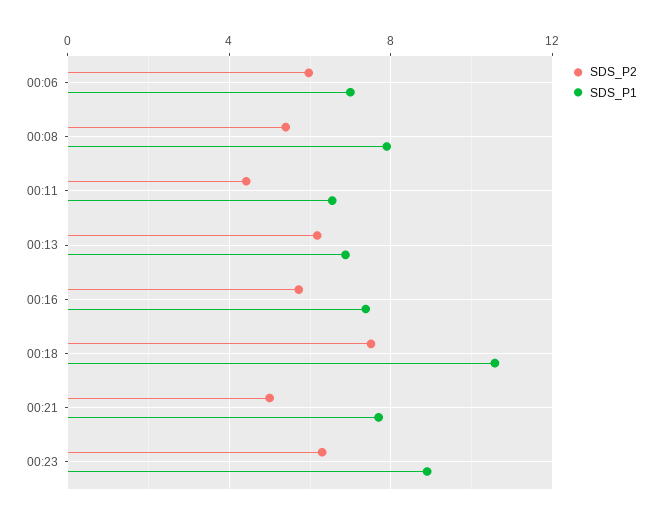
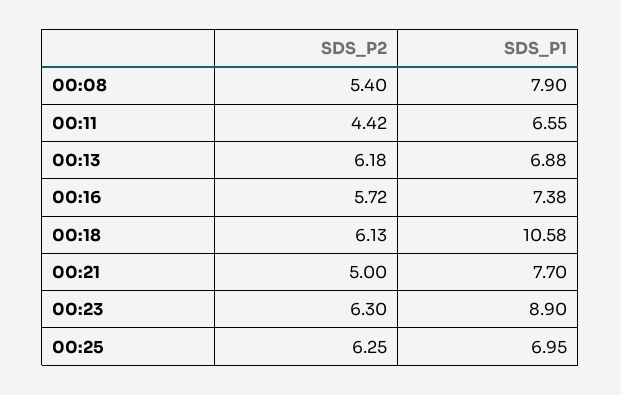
SDS_P2, 00:06: 6 -> none
SDS_P1, 00:06: 7 -> none
SDS_P2, 00:18: 7.5 -> 6.13
SDS_P2, 00:25: none -> 6.25
SDS_P1, 00:25: none -> 6.95

